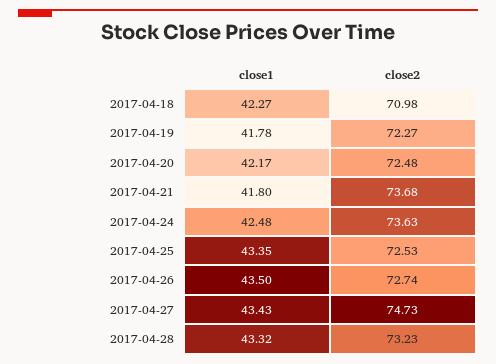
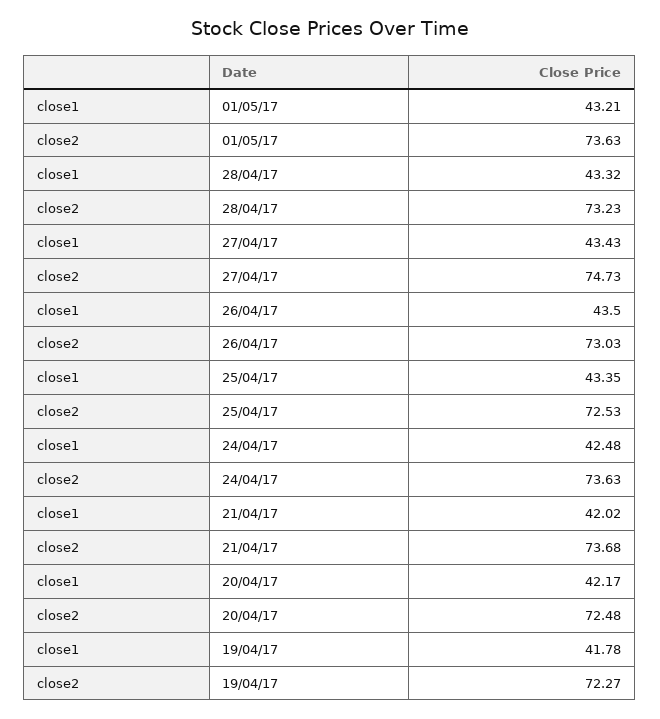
close1, 2017-04-18: 42.27 -> none
close2, 2017-04-18: 70.98 -> none
close1, 2017-04-21: 41.8 -> 42.02
close2, 2017-04-26: 72.74 -> 73.03
close1, 01/05/17: none -> 43.21
close2, 01/05/17: none -> 73.63

